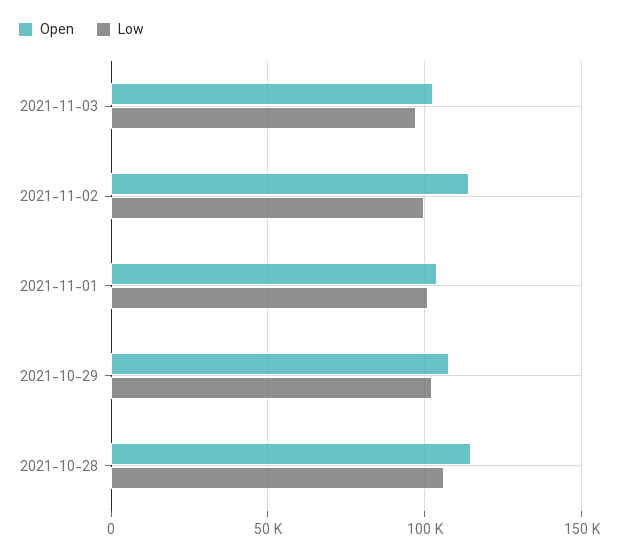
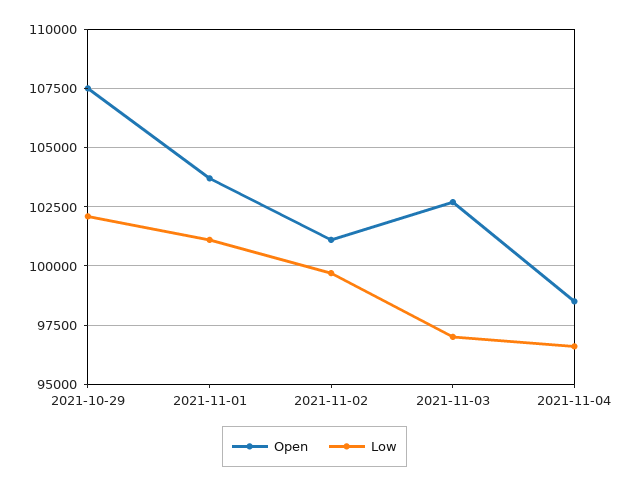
Open, 2021-11-02: 115000 -> 101000
Open, 2021-10-28: 115000 -> none
Low, 2021-10-28: 105000 -> none
Open, 2021-11-04: none -> 98500
Low, 2021-11-04: none -> 96500

